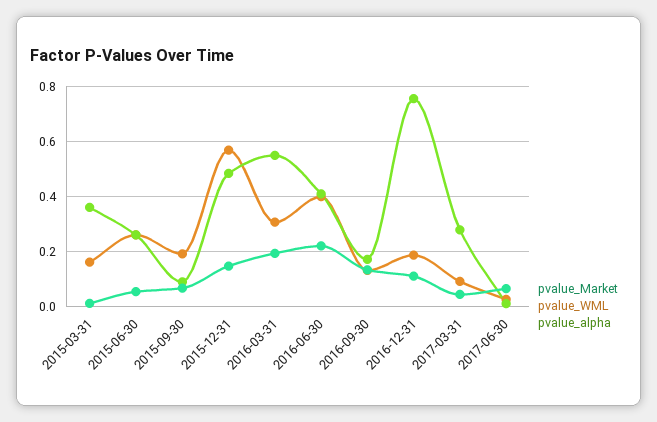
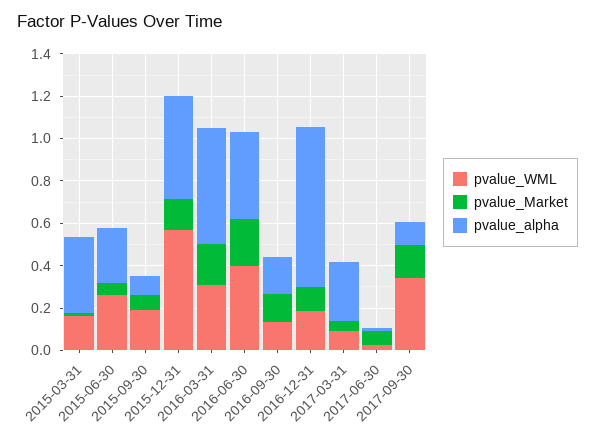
pvalue_WML, 2017-09-30: none -> 0.35
pvalue_Market, 2017-09-30: none -> 0.15
pvalue_alpha, 2017-09-30: none -> 0.1

